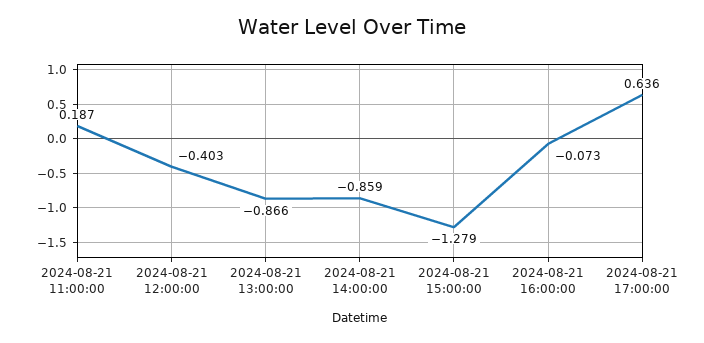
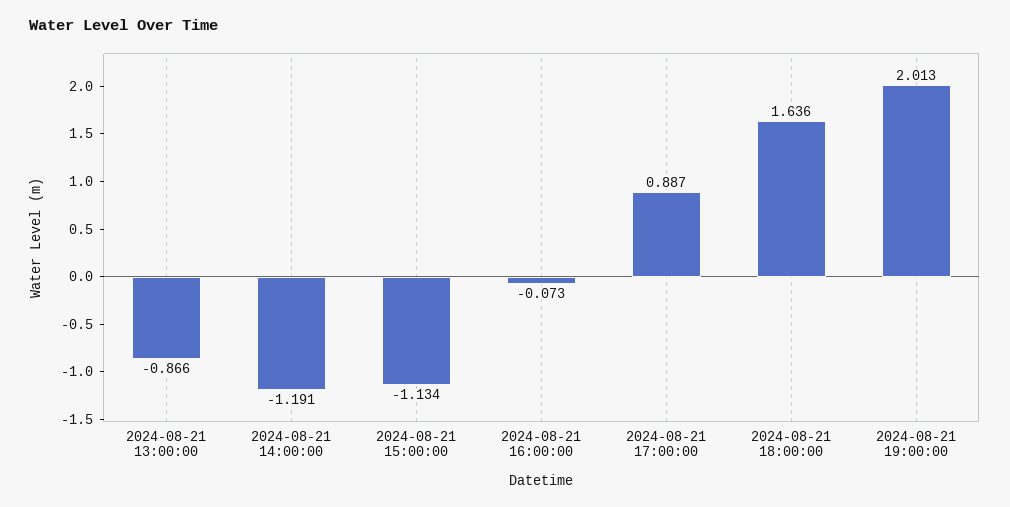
2024-08-21 11:00:00: 0.187 -> none
2024-08-21 12:00:00: -0.403 -> none
2024-08-21 14:00:00: -0.859 -> -1.191
2024-08-21 15:00:00: -1.279 -> -1.134
2024-08-21 17:00:00: 0.636 -> 0.887
2024-08-21 18:00:00: none -> 1.636
2024-08-21 19:00:00: none -> 2.013

